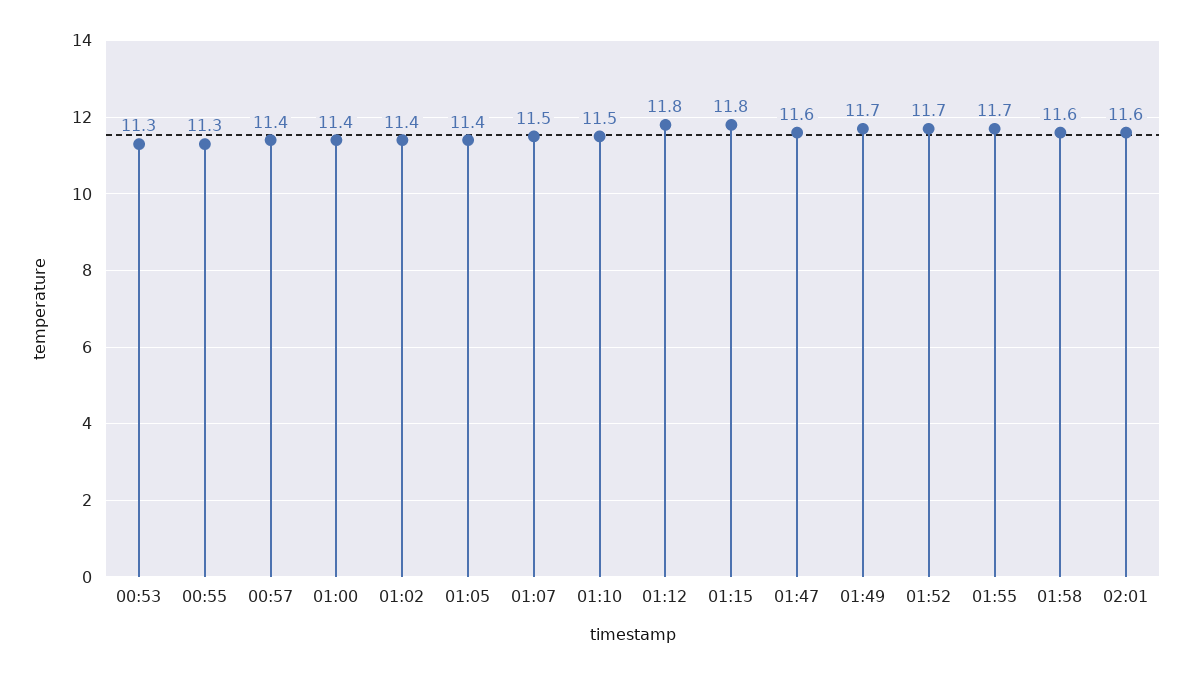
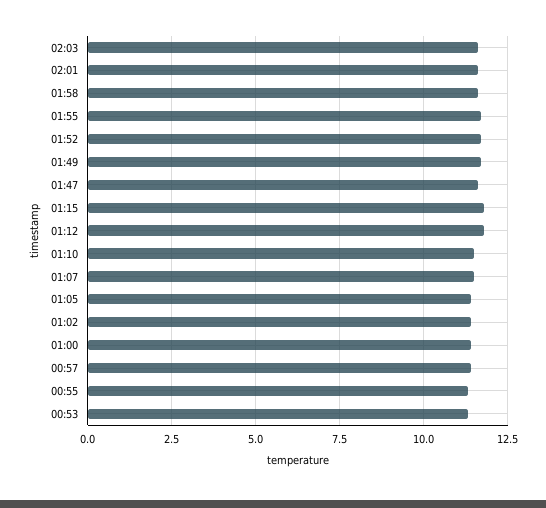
02:03: none -> 11.5

